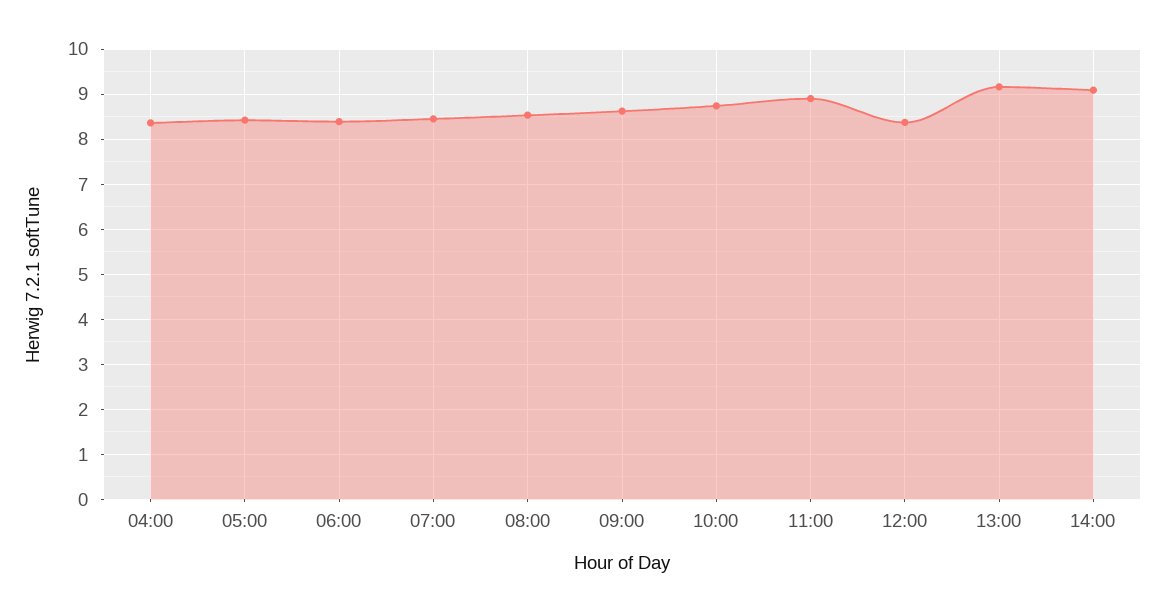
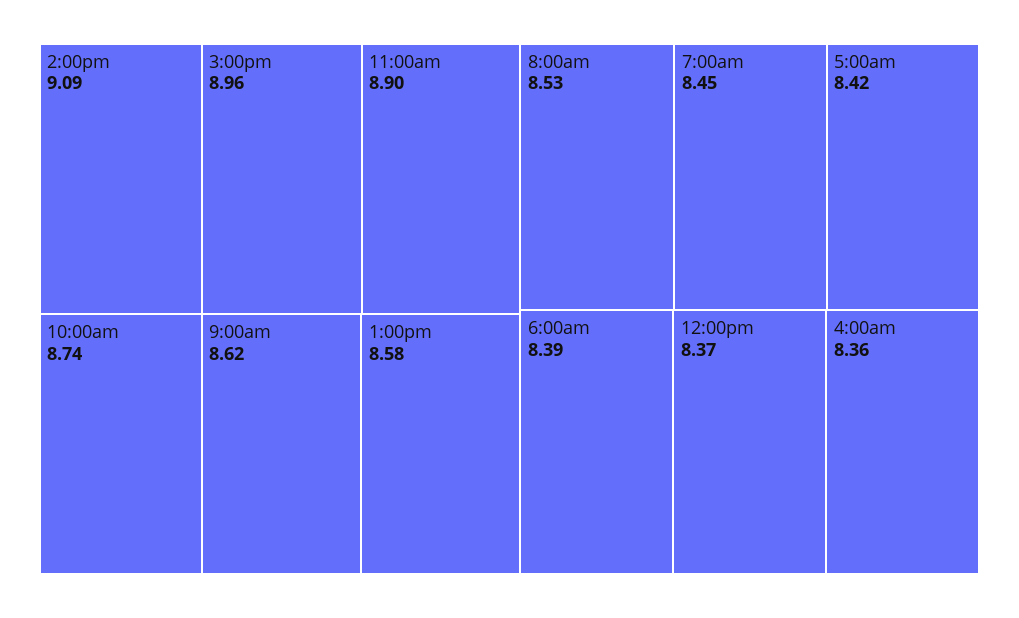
13:00: 9.2 -> 8.58
3:00pm: none -> 8.96

